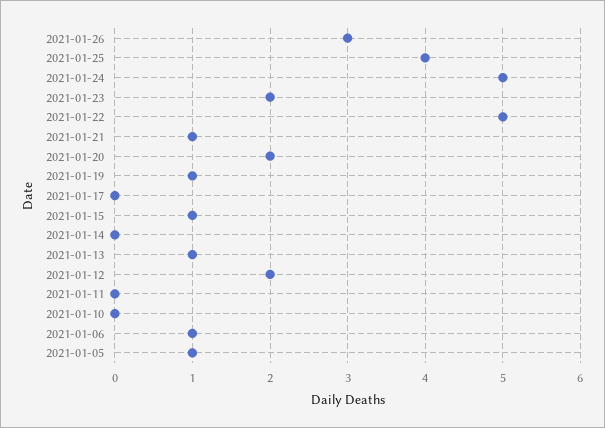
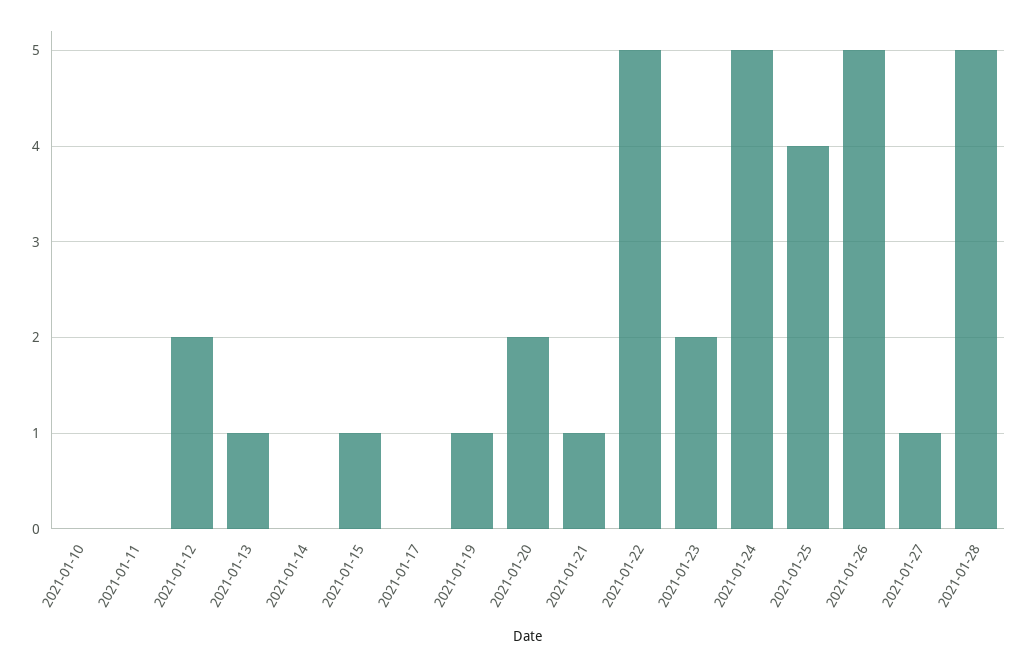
2021-01-26: 3 -> 5
2021-01-06: 1 -> none
2021-01-05: 1 -> none
2021-01-27: none -> 1
2021-01-28: none -> 5

